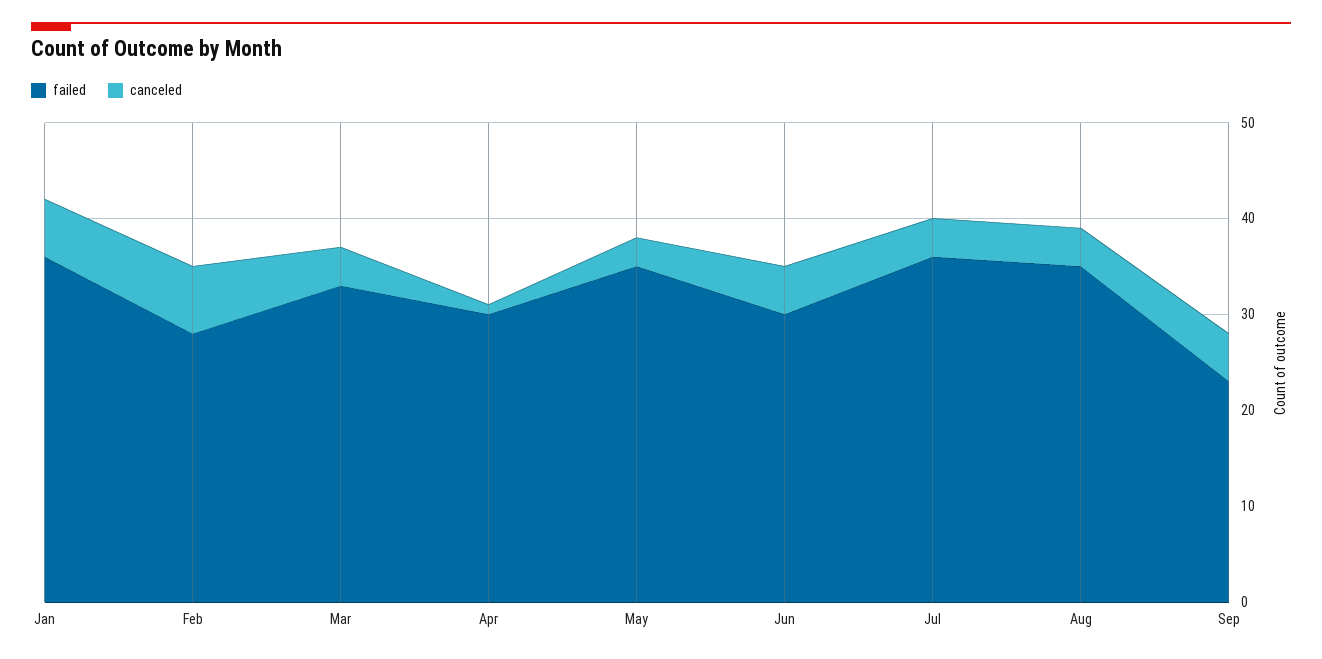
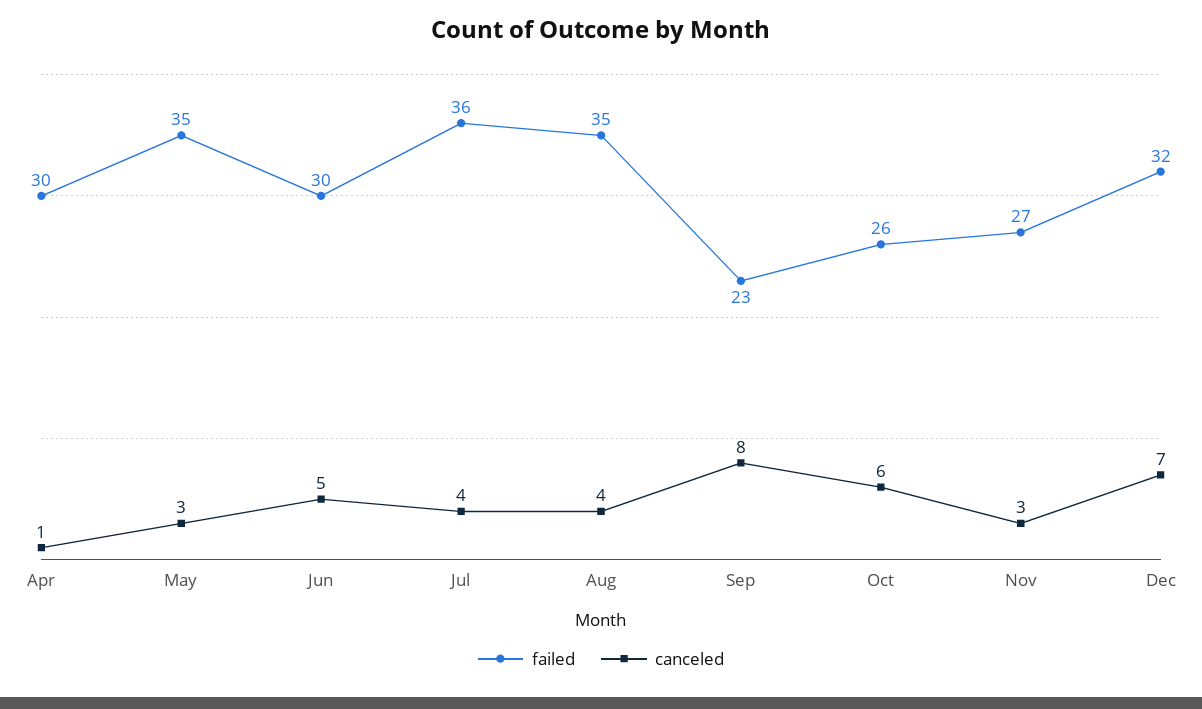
failed, Jan: 36 -> none
canceled, Jan: 6 -> none
failed, Feb: 28 -> none
canceled, Feb: 7 -> none
failed, Mar: 33 -> none
canceled, Mar: 4 -> none
canceled, Sep: 5 -> 8
failed, Oct: none -> 26
canceled, Oct: none -> 6
failed, Nov: none -> 27
canceled, Nov: none -> 3
failed, Dec: none -> 32
canceled, Dec: none -> 7

